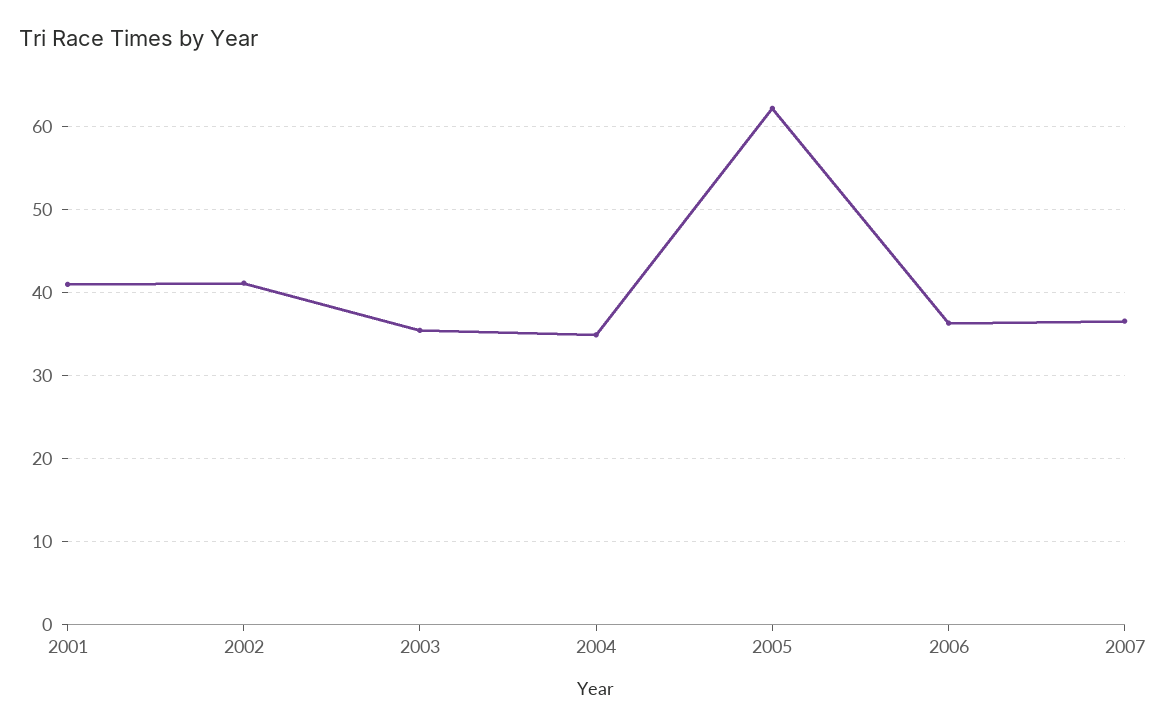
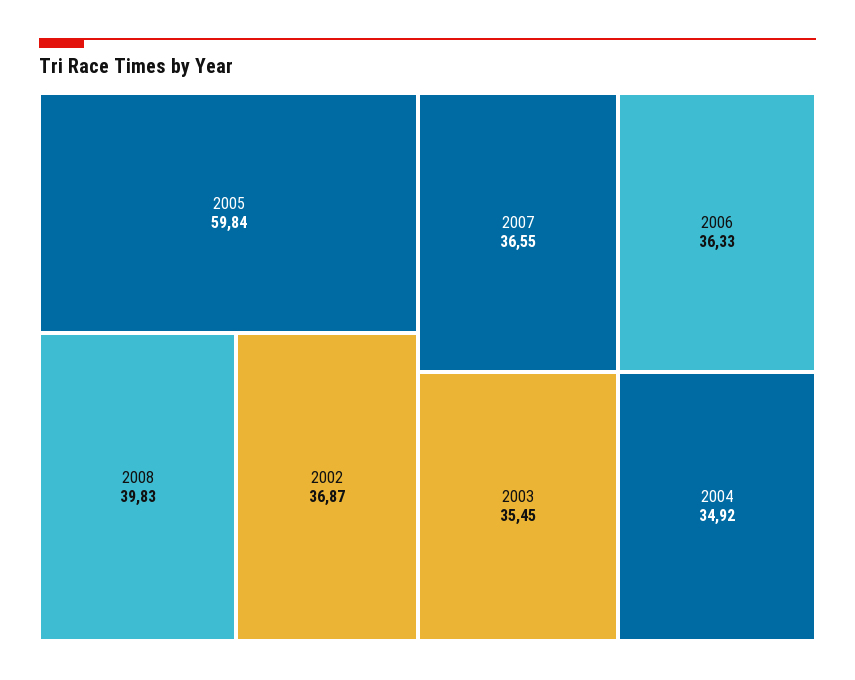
2001: 41 -> none
2002: 41 -> 36.87
2005: 62 -> 59.84
2008: none -> 39.83

